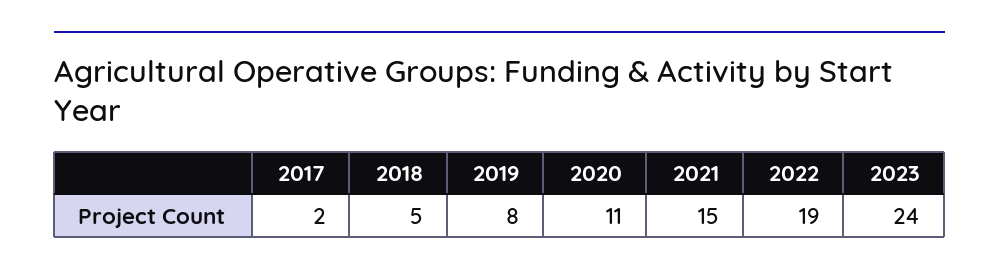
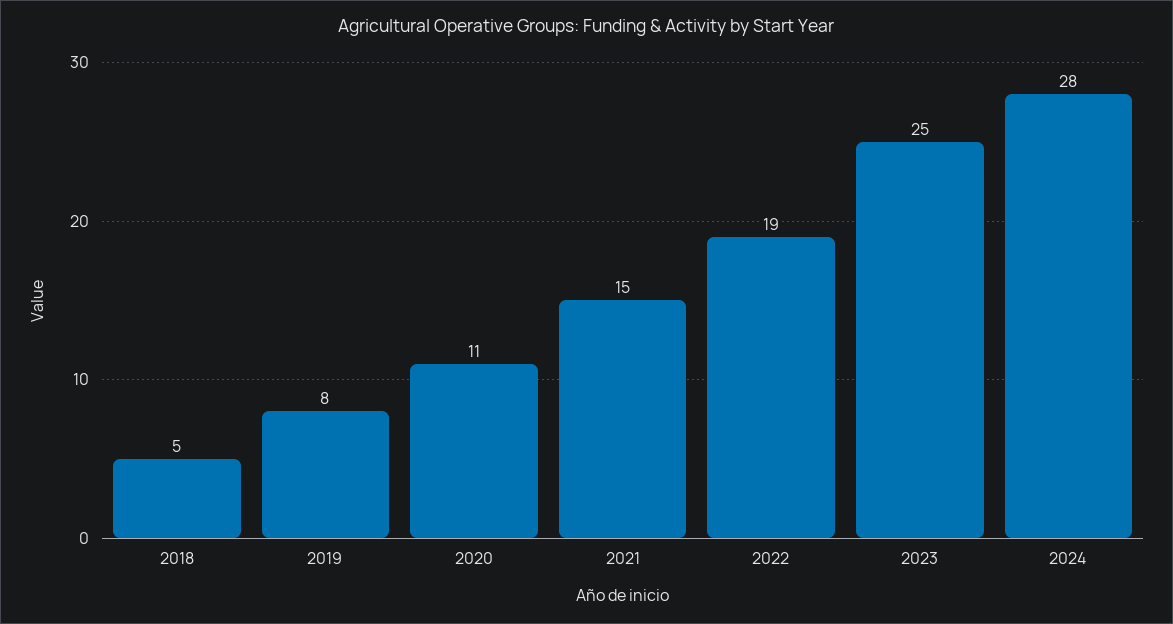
2017: 2 -> none
2023: 24 -> 25
2024: none -> 28

